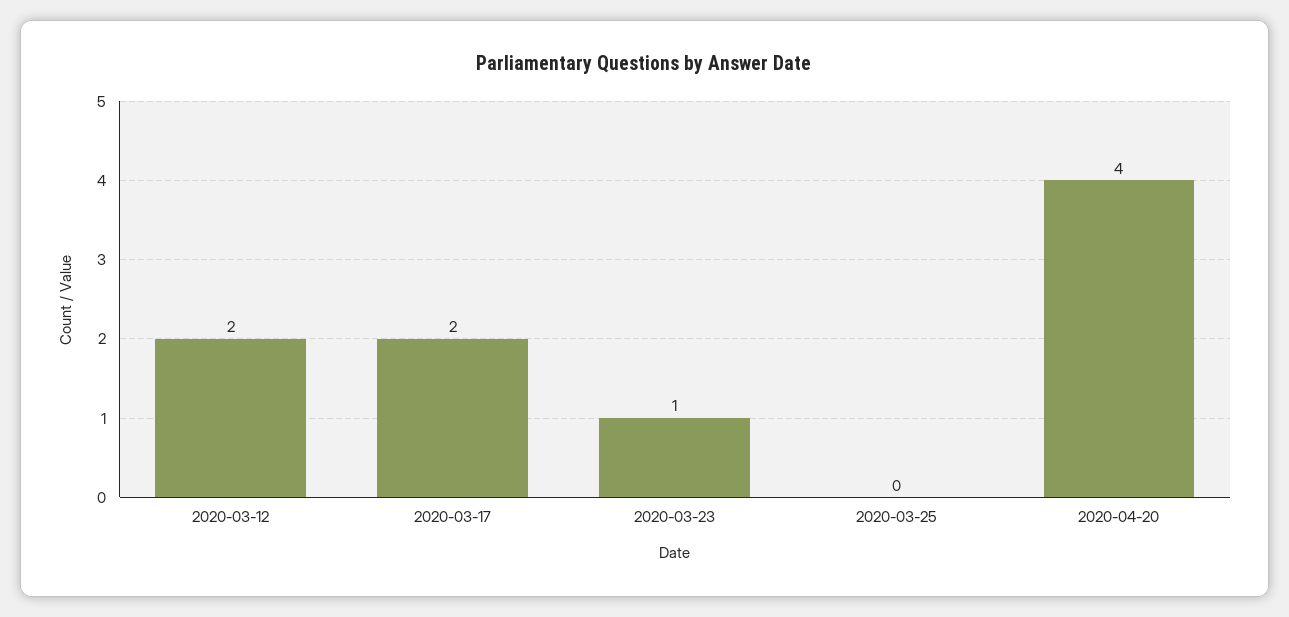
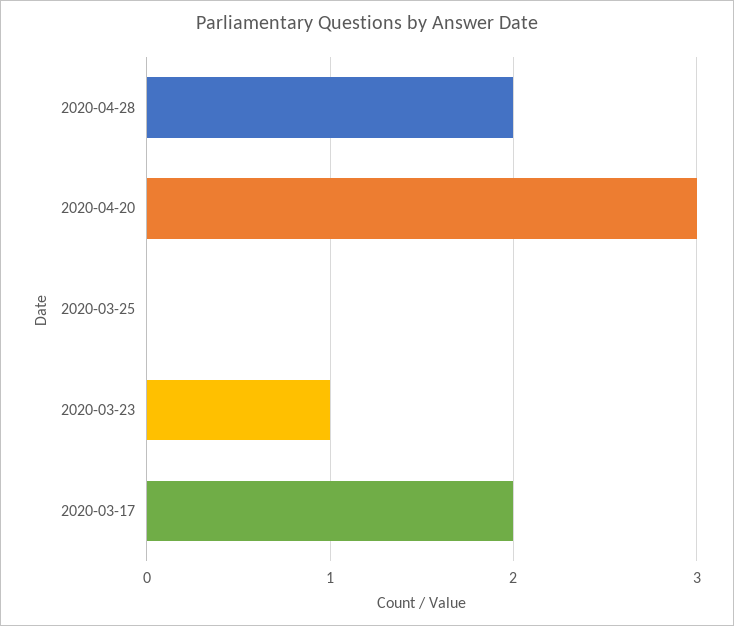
2020-03-12: 2 -> none
2020-04-20: 4 -> 3
2020-04-28: none -> 2

